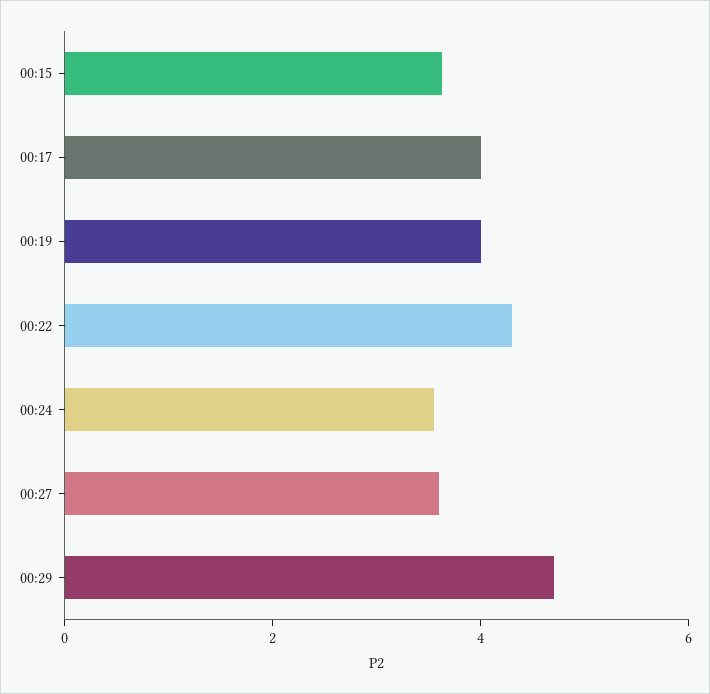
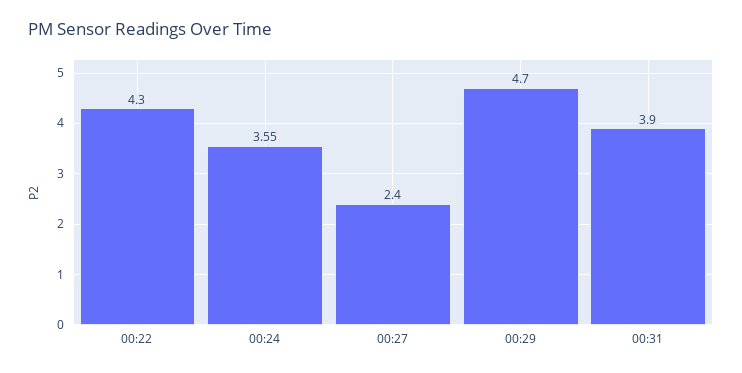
00:15: 3.5 -> none
00:17: 4 -> none
00:19: 4 -> none
00:27: 3.5 -> 2.4
00:31: none -> 3.9

